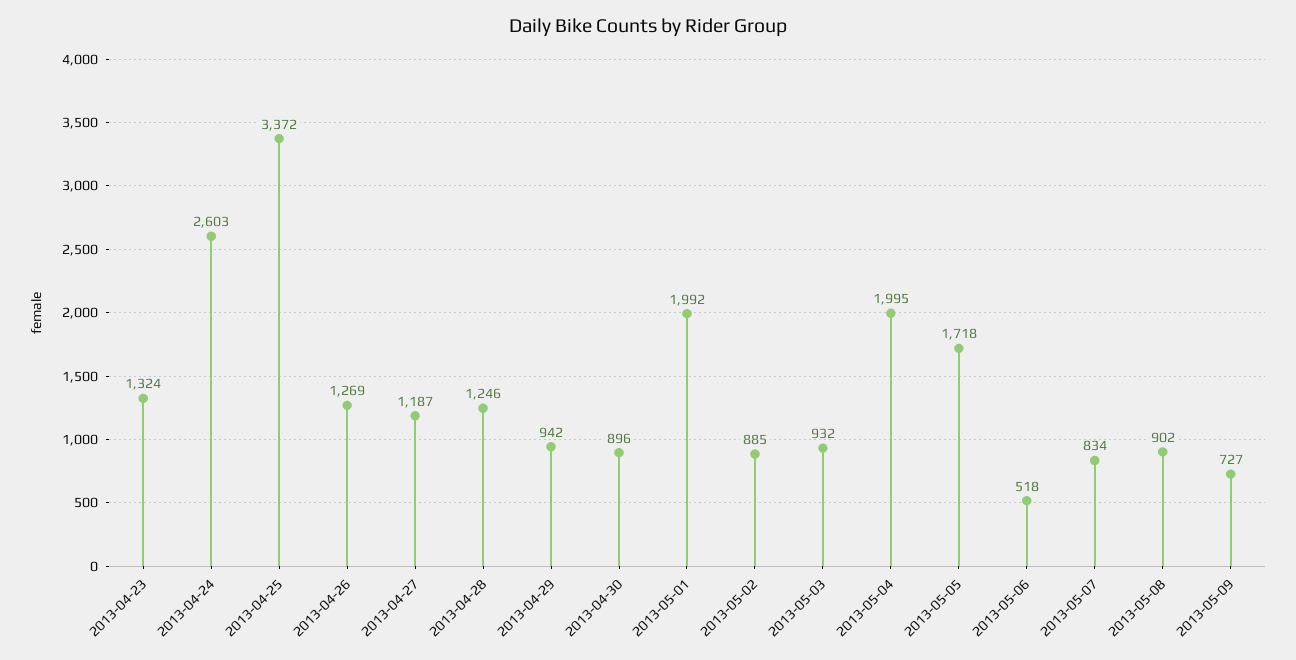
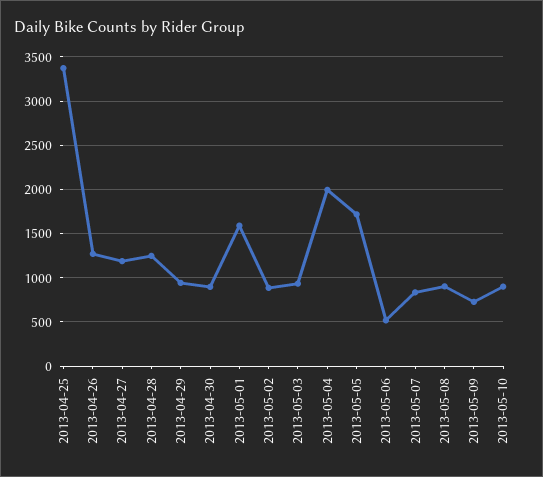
2013-04-23: 1324 -> none
2013-04-24: 2603 -> none
2013-05-01: 1992 -> 1600
2013-05-10: none -> 900

